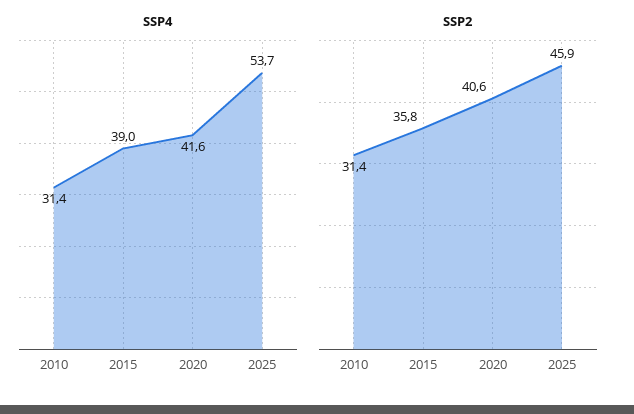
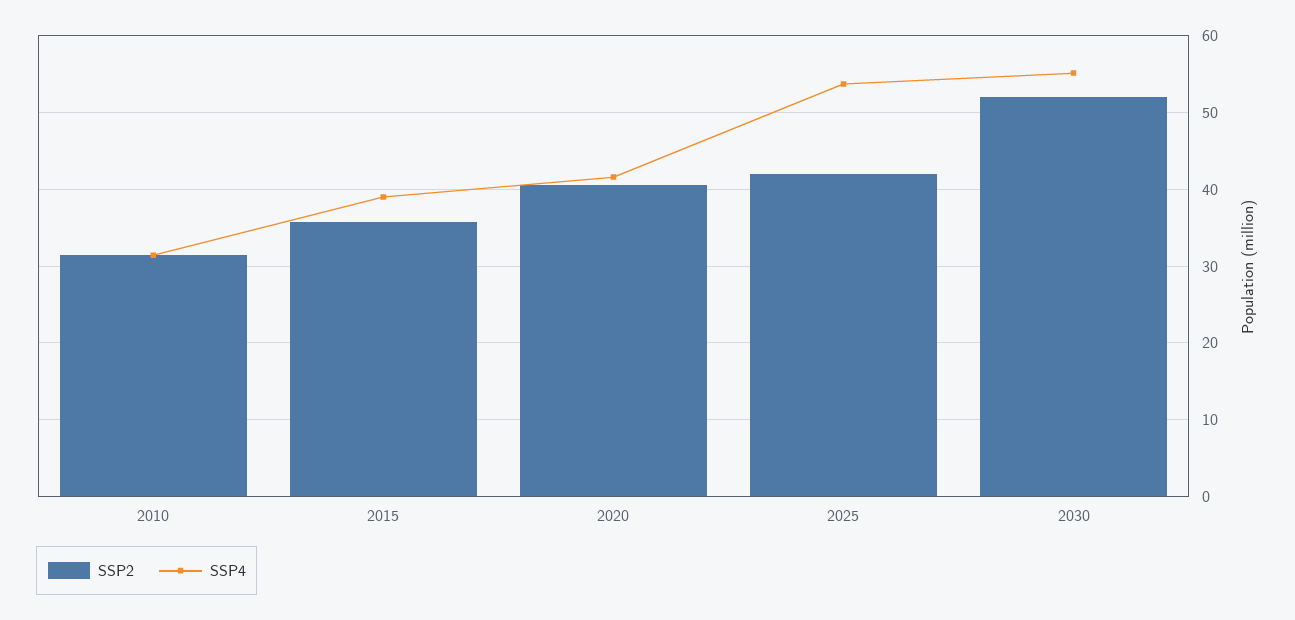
SSP2, 2025: 45.9 -> 42
SSP2, 2030: none -> 52
SSP4, 2030: none -> 55

